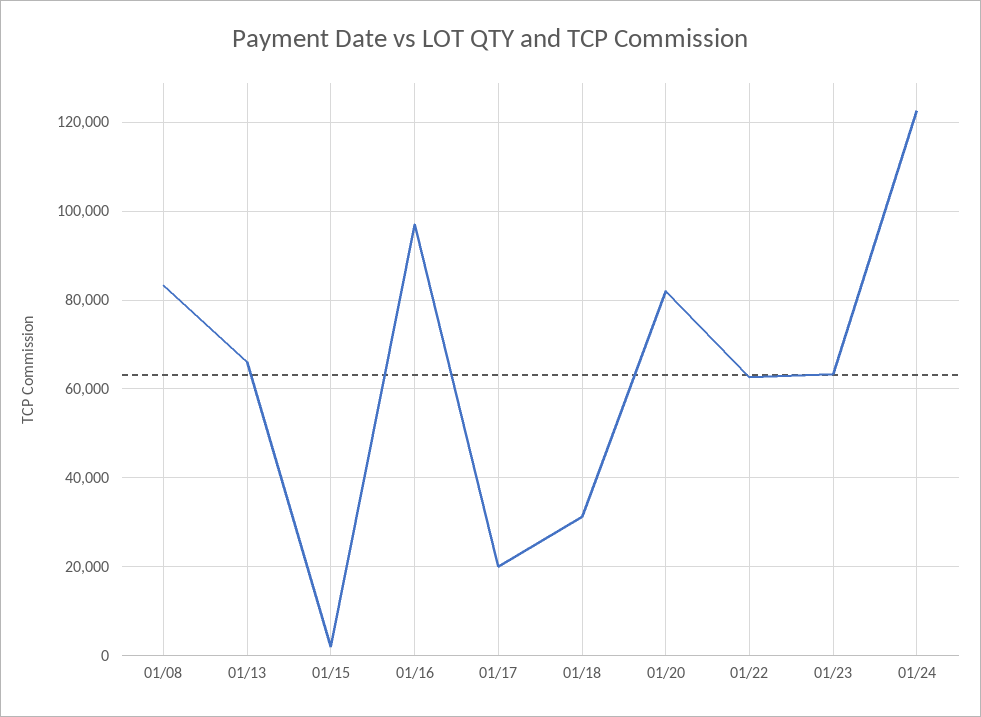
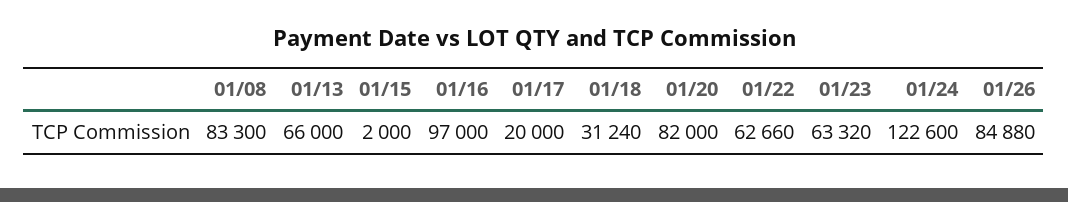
01/26: none -> 84880

